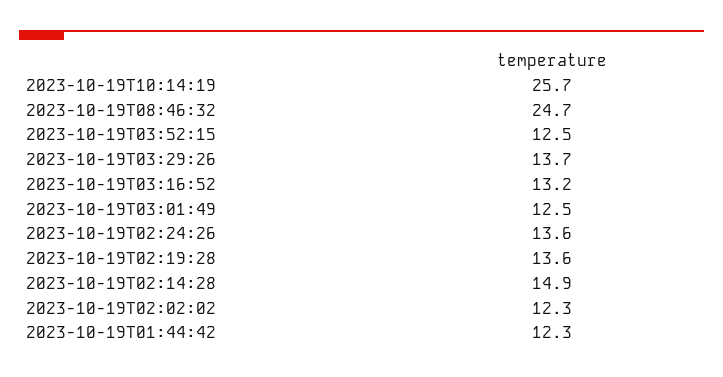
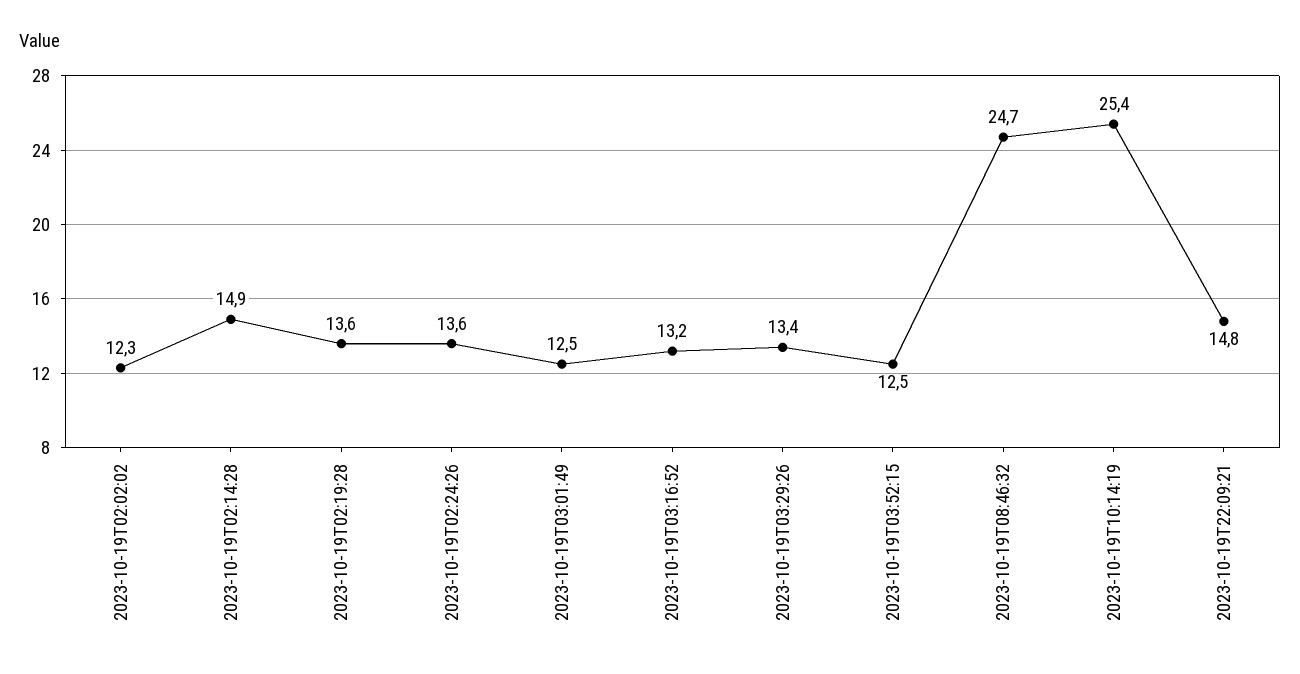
2023-10-19T10:14:19: 25.7 -> 25.4
2023-10-19T03:29:26: 13.7 -> 13.4
2023-10-19T01:44:42: 12.3 -> none
2023-10-19T22:09:21: none -> 14.8

